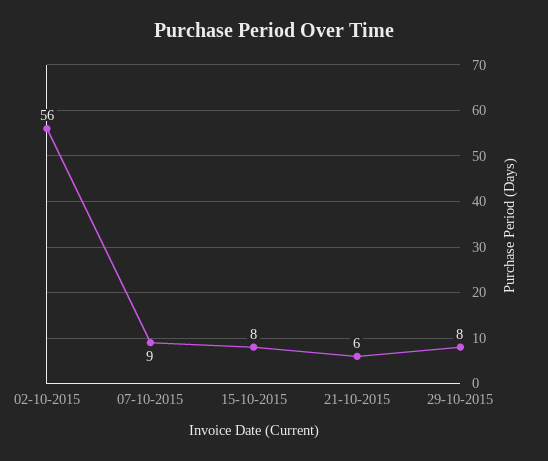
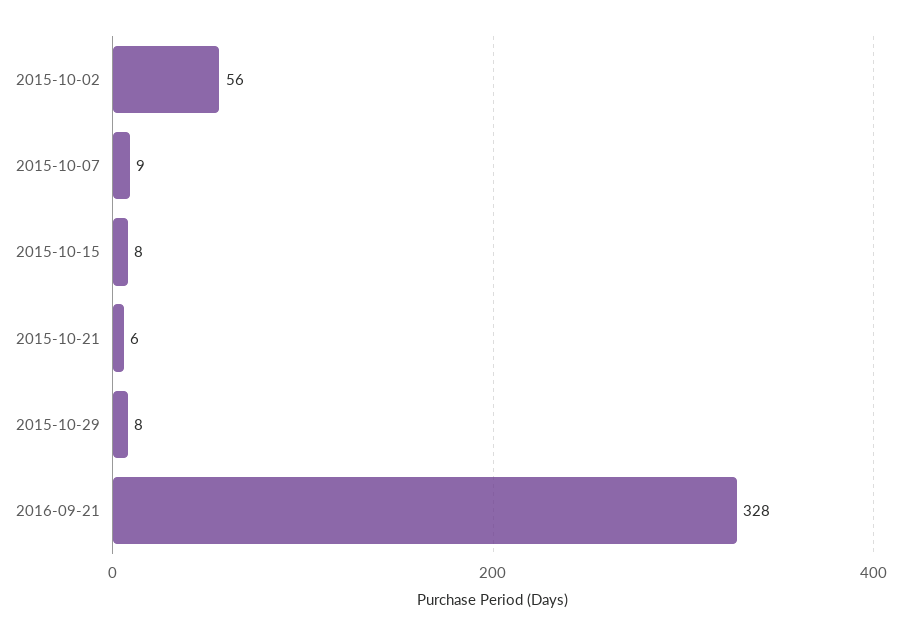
2016-09-21: none -> 328

